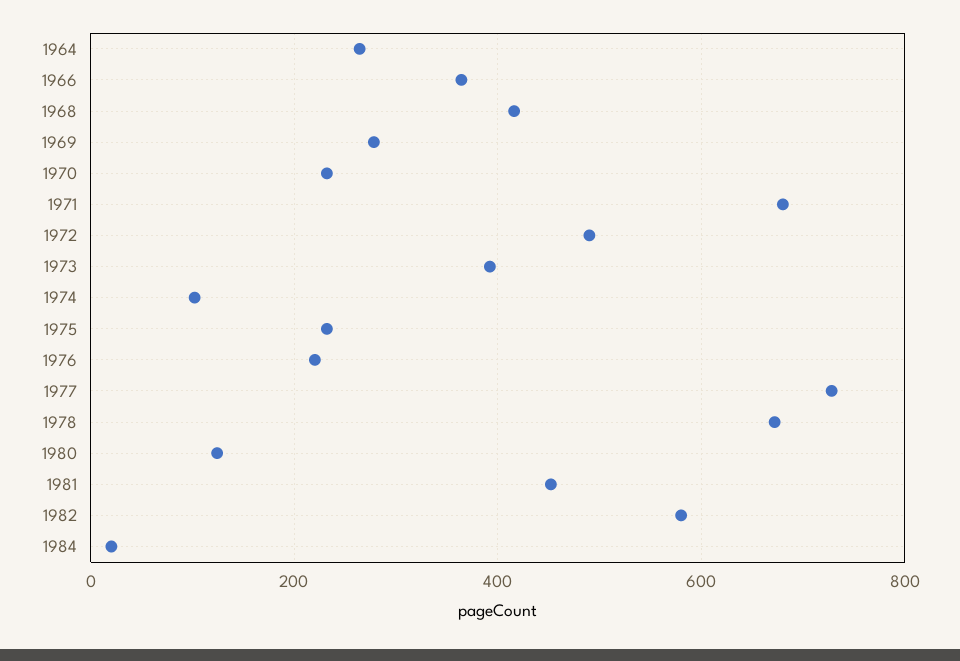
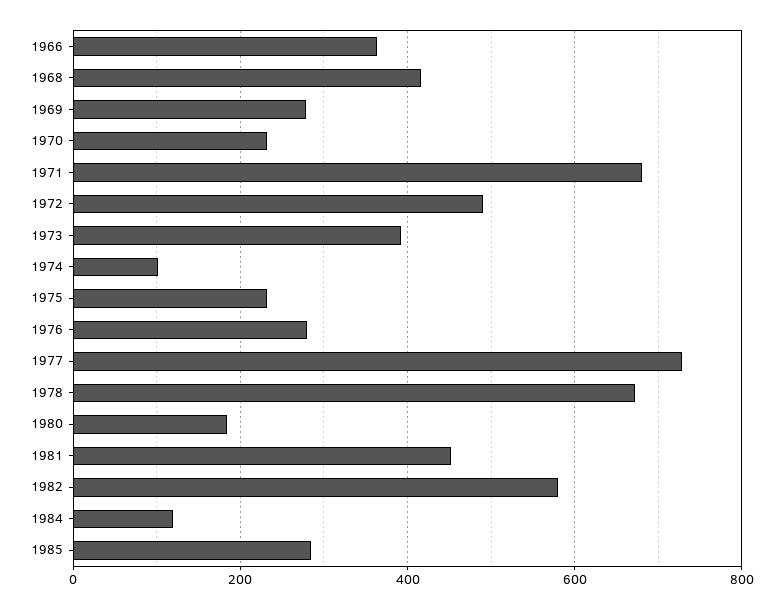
1964: 260 -> none
1976: 220 -> 280
1980: 120 -> 180
1984: 20 -> 120
1985: none -> 280

